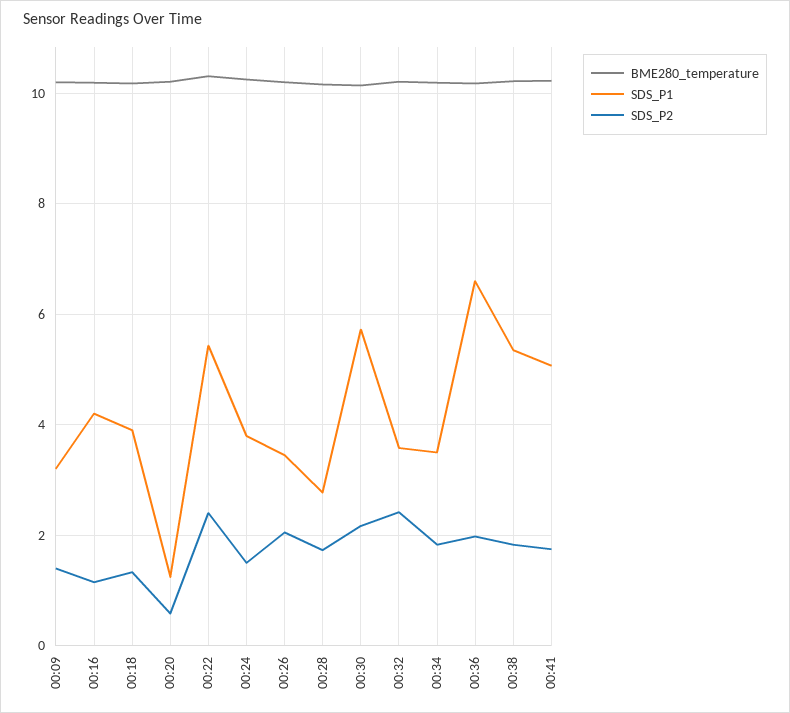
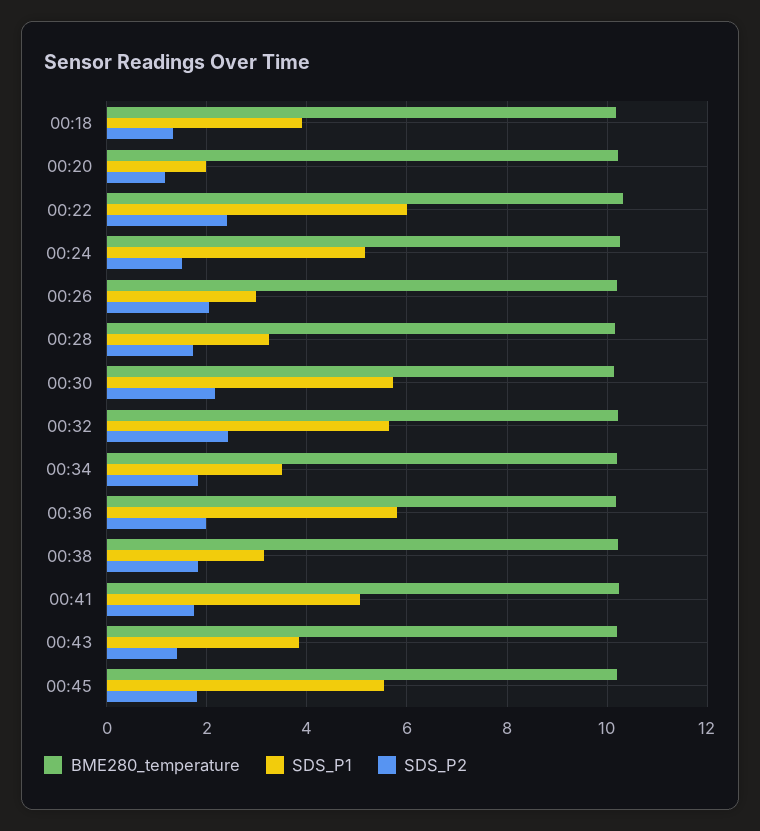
BME280_temperature, 00:09: 10.2 -> none
SDS_P1, 00:09: 3.2 -> none
SDS_P2, 00:09: 1.4 -> none
BME280_temperature, 00:16: 10.2 -> none
SDS_P1, 00:16: 4.2 -> none
SDS_P2, 00:16: 1.2 -> none
SDS_P1, 00:20: 1.2 -> 2
SDS_P2, 00:20: 0.6 -> 1.2
SDS_P1, 00:22: 5.4 -> 6
SDS_P1, 00:24: 3.8 -> 5.2
SDS_P1, 00:26: 3.4 -> 3
SDS_P1, 00:28: 2.8 -> 3.2
SDS_P1, 00:32: 3.6 -> 5.6
SDS_P1, 00:36: 6.6 -> 5.8
SDS_P1, 00:38: 5.4 -> 3.2
BME280_temperature, 00:43: none -> 10.2
SDS_P1, 00:43: none -> 3.8
SDS_P2, 00:43: none -> 1.4
BME280_temperature, 00:45: none -> 10.2
SDS_P1, 00:45: none -> 5.6
SDS_P2, 00:45: none -> 1.8

